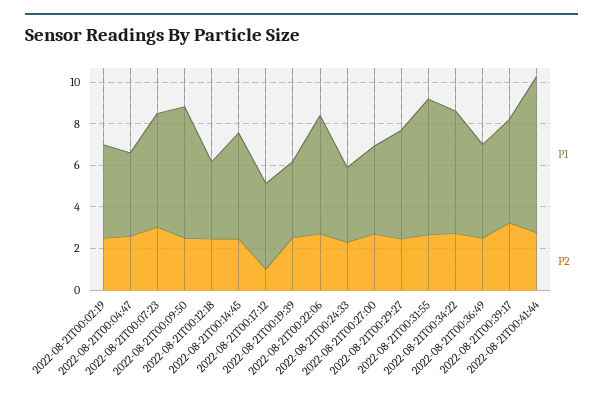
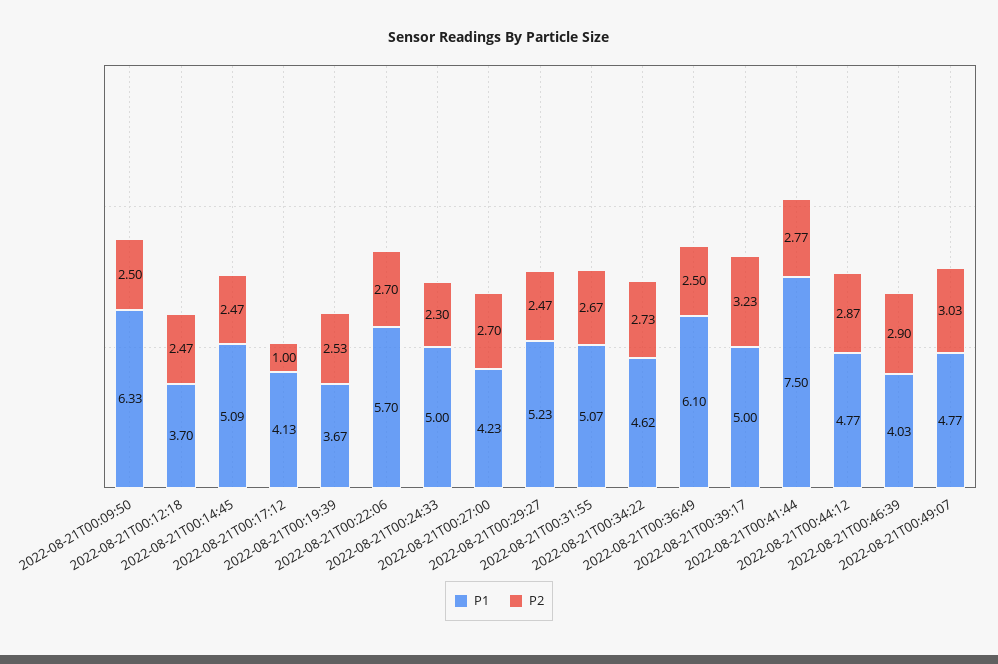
P1, 2022-08-21T00:02:19: 4.5 -> none
P2, 2022-08-21T00:02:19: 2.5 -> none
P1, 2022-08-21T00:04:47: 4 -> none
P2, 2022-08-21T00:04:47: 2.5 -> none
P1, 2022-08-21T00:07:23: 5.5 -> none
P2, 2022-08-21T00:07:23: 3 -> none
P1, 2022-08-21T00:24:33: 3.5 -> 5
P1, 2022-08-21T00:31:55: 6.5 -> 5.07
P1, 2022-08-21T00:34:22: 6 -> 4.62
P1, 2022-08-21T00:36:49: 4.5 -> 6.1
P1, 2022-08-21T00:44:12: none -> 4.77
P2, 2022-08-21T00:44:12: none -> 2.87
P1, 2022-08-21T00:46:39: none -> 4.03
P2, 2022-08-21T00:46:39: none -> 2.9
P1, 2022-08-21T00:49:07: none -> 4.77
P2, 2022-08-21T00:49:07: none -> 3.03

